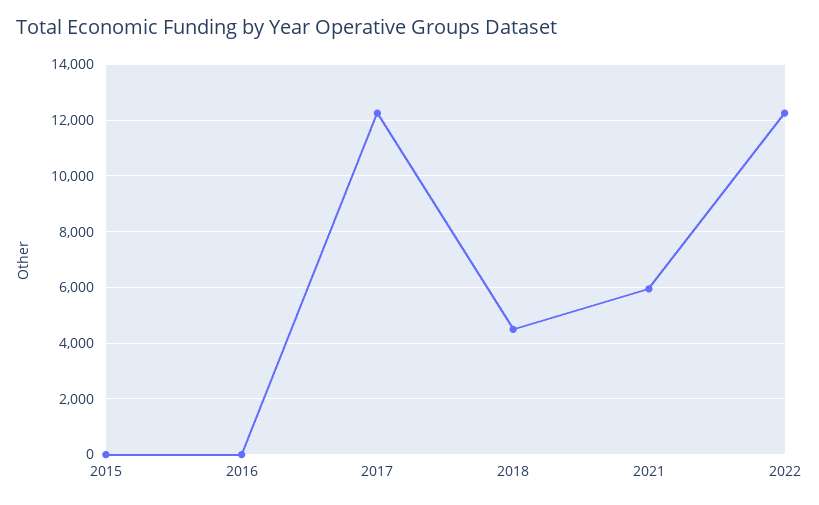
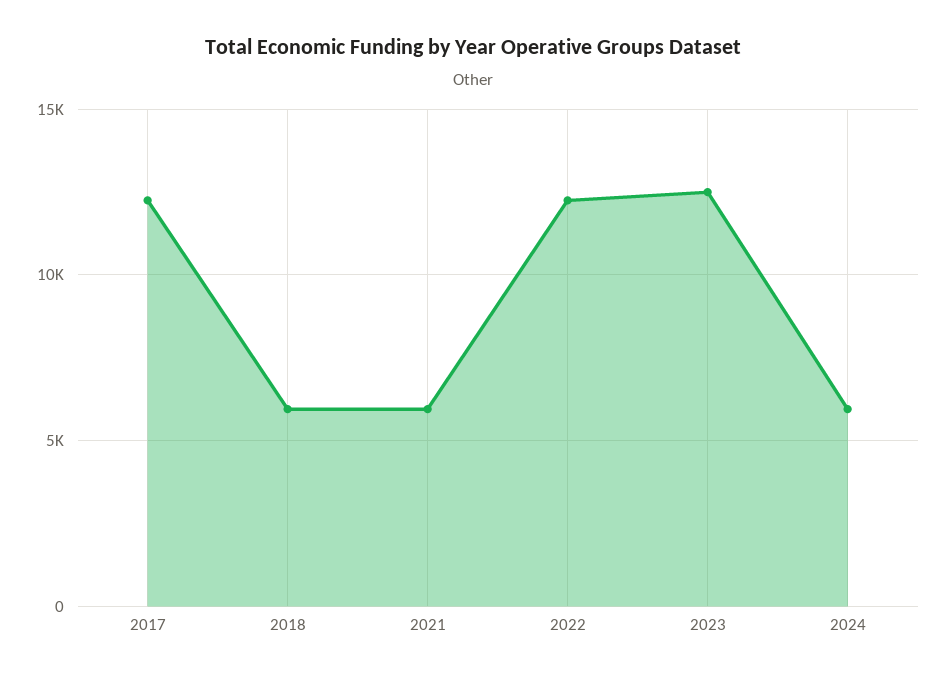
2015: 0 -> none
2016: 0 -> none
2018: 4500 -> 6000
2023: none -> 12500
2024: none -> 6000

